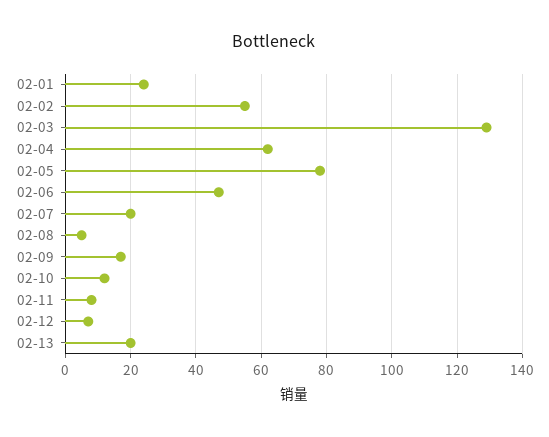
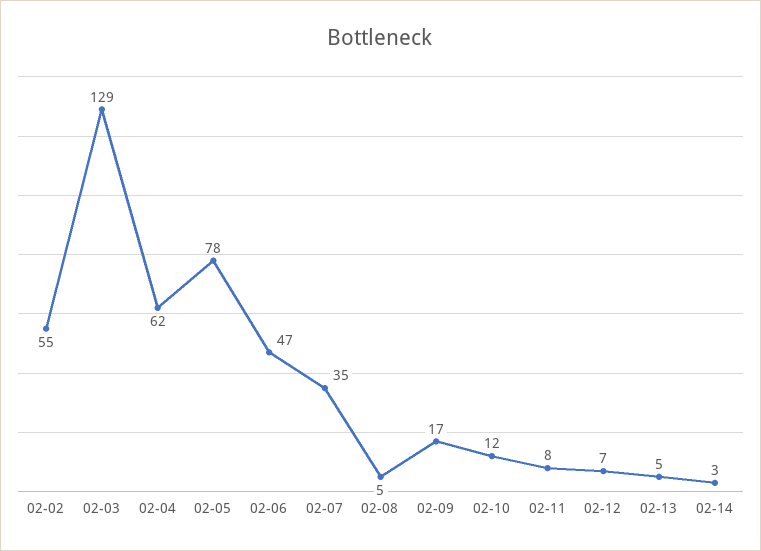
02-01: 25 -> none
02-07: 20 -> 35
02-13: 20 -> 5
02-14: none -> 3

